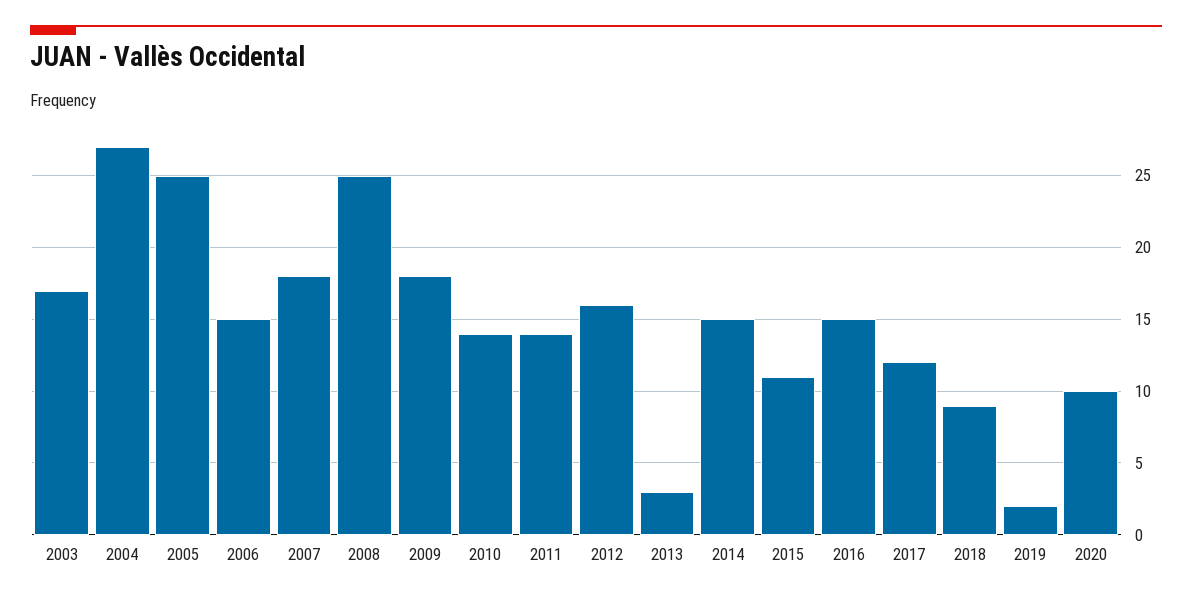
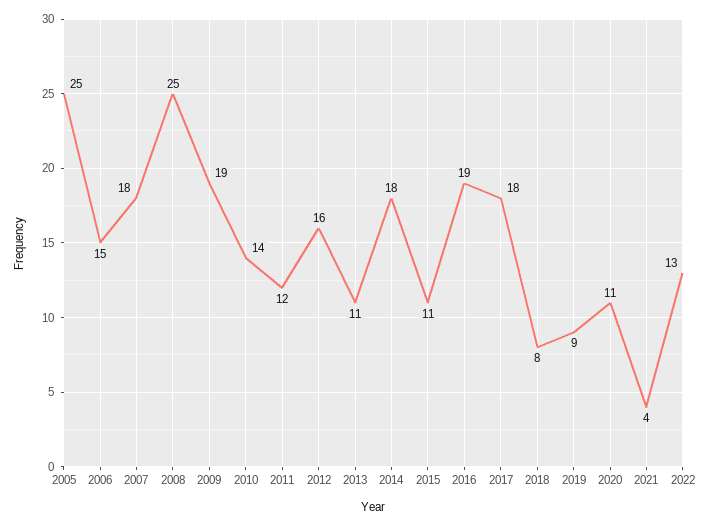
2003: 17 -> none
2004: 27 -> none
2009: 18 -> 19
2011: 14 -> 12
2013: 3 -> 11
2014: 15 -> 18
2016: 15 -> 19
2017: 12 -> 18
2018: 9 -> 8
2019: 2 -> 9
2020: 10 -> 11
2021: none -> 4
2022: none -> 13

